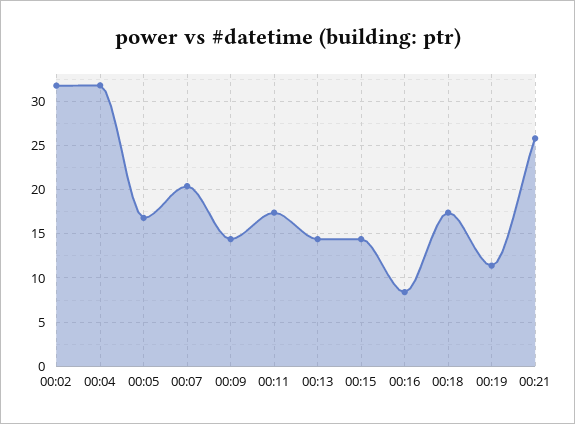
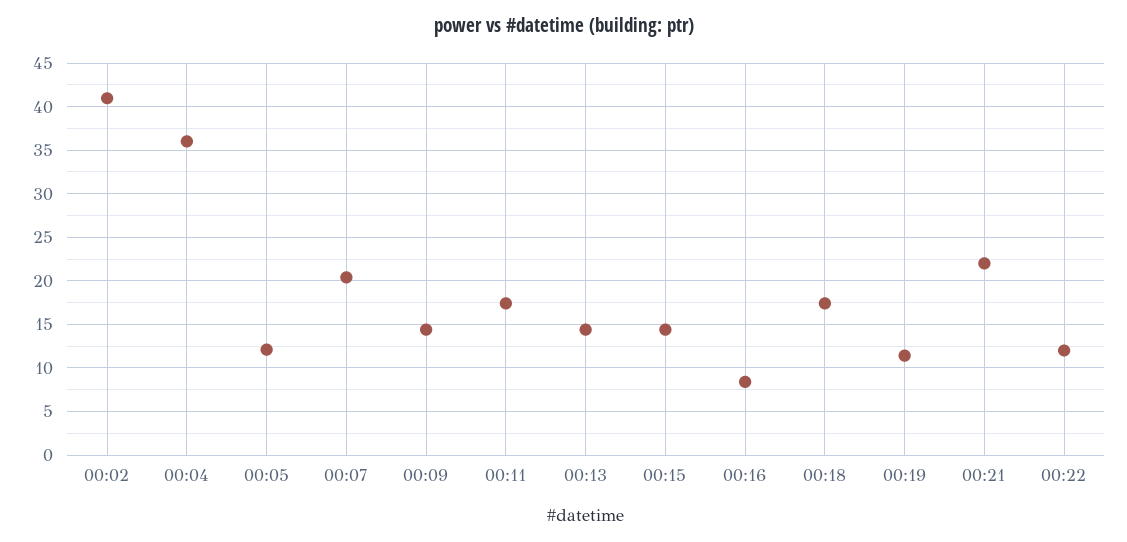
00:02: 32 -> 41
00:04: 32 -> 36
00:05: 17 -> 12
00:21: 26 -> 22
00:22: none -> 12

